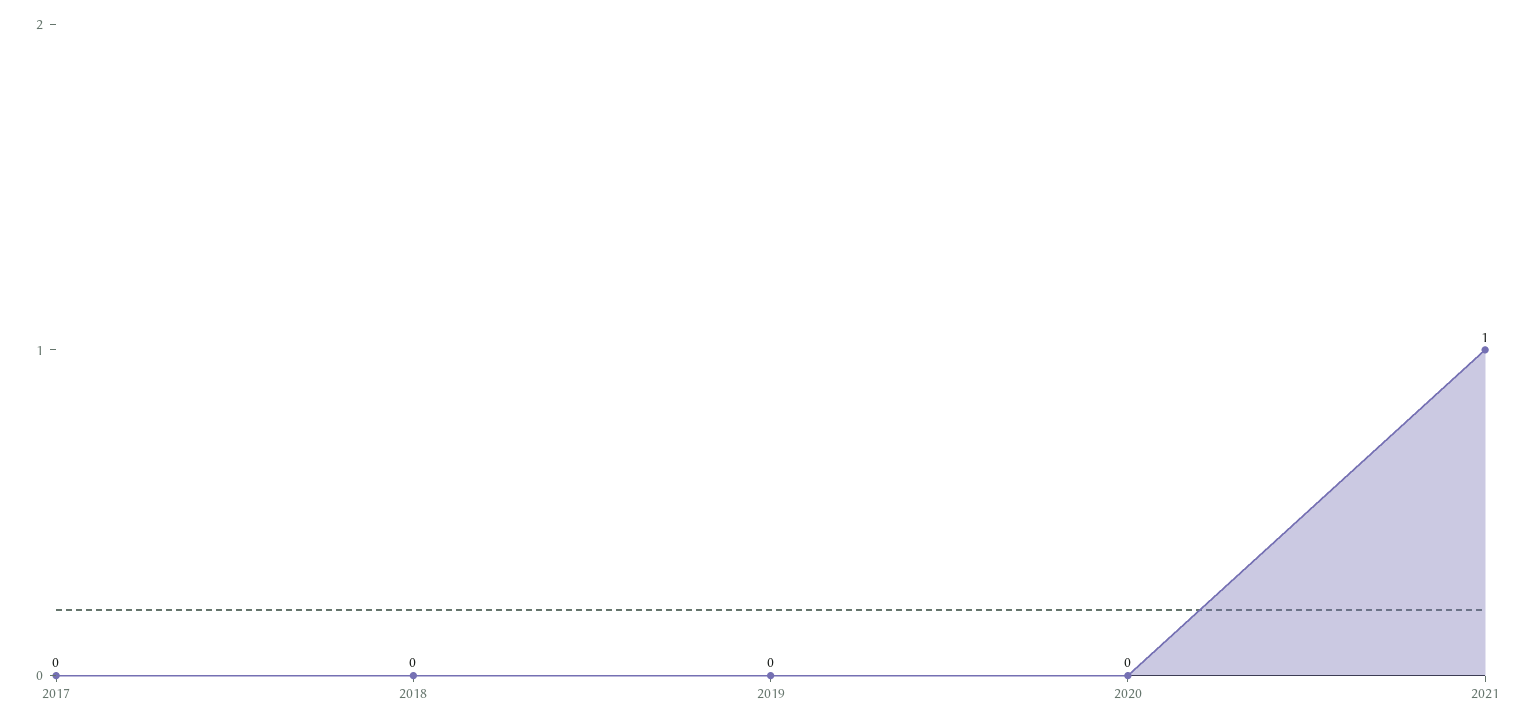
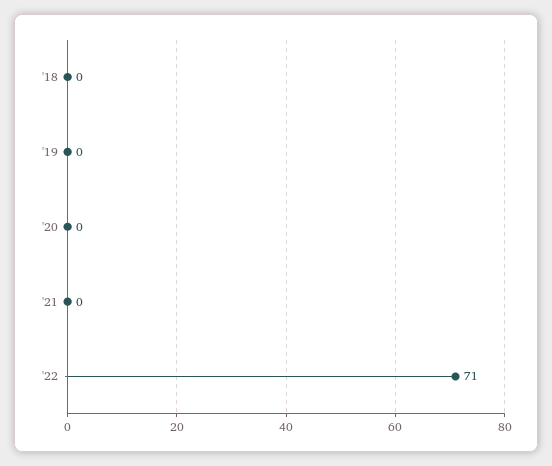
2017: 0 -> none
2021: 1 -> 0
'22: none -> 71

